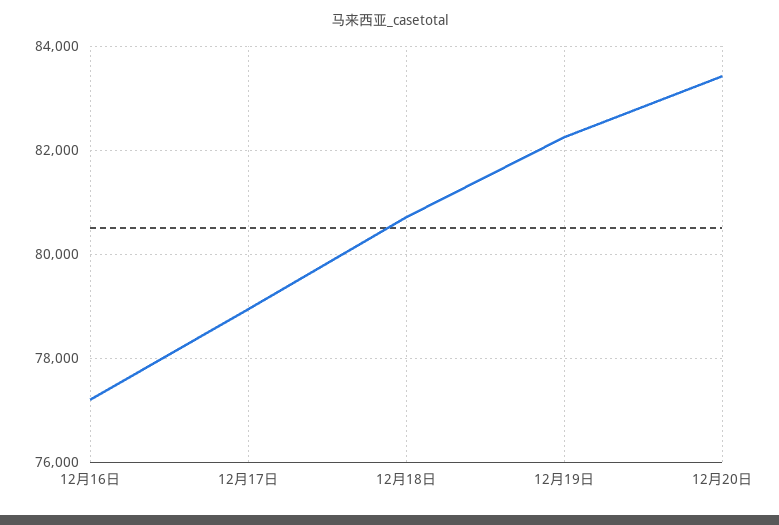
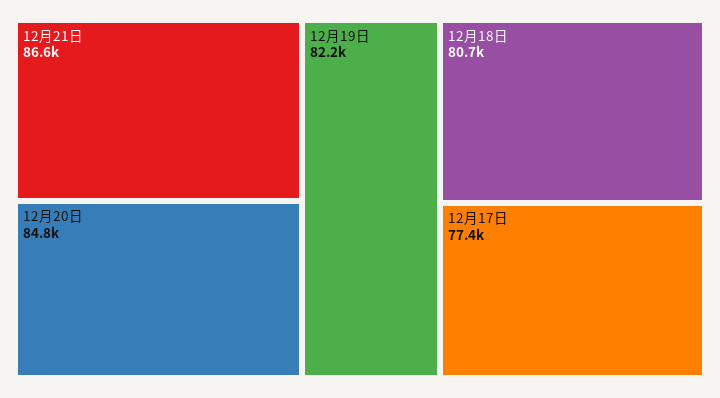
12月16日: 77200 -> none
12月17日: 79000 -> 77400
12月20日: 83400 -> 84800
12月21日: none -> 86600

